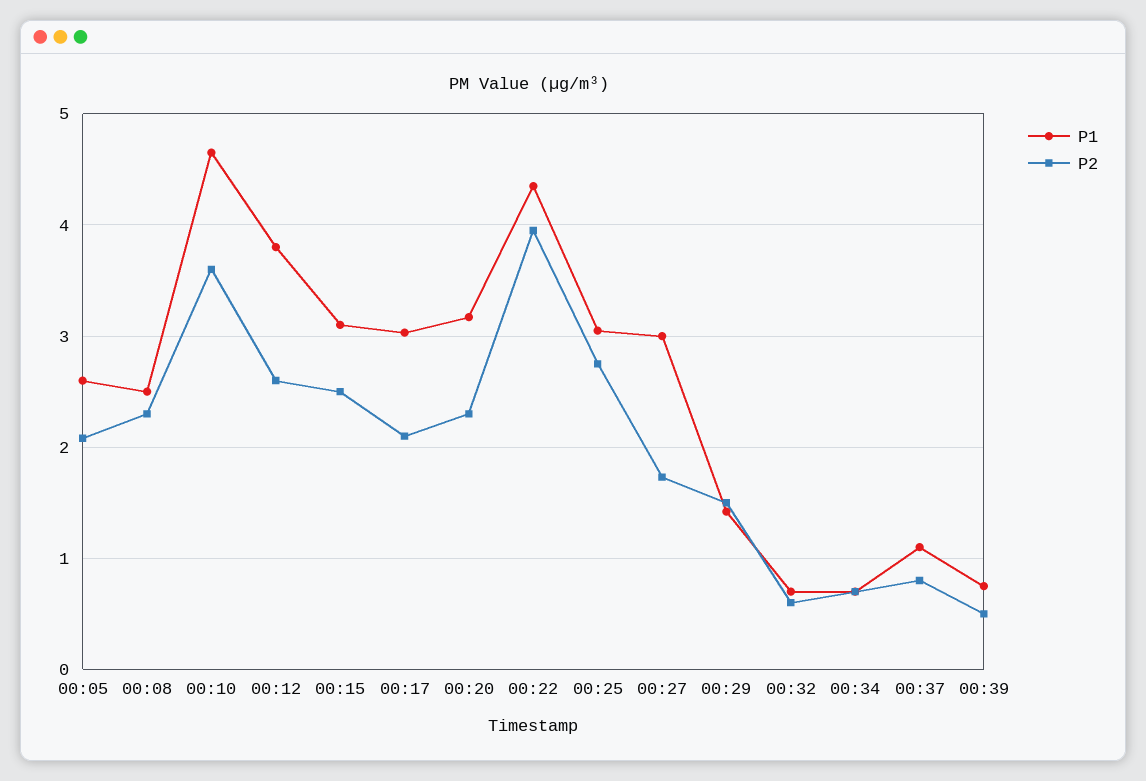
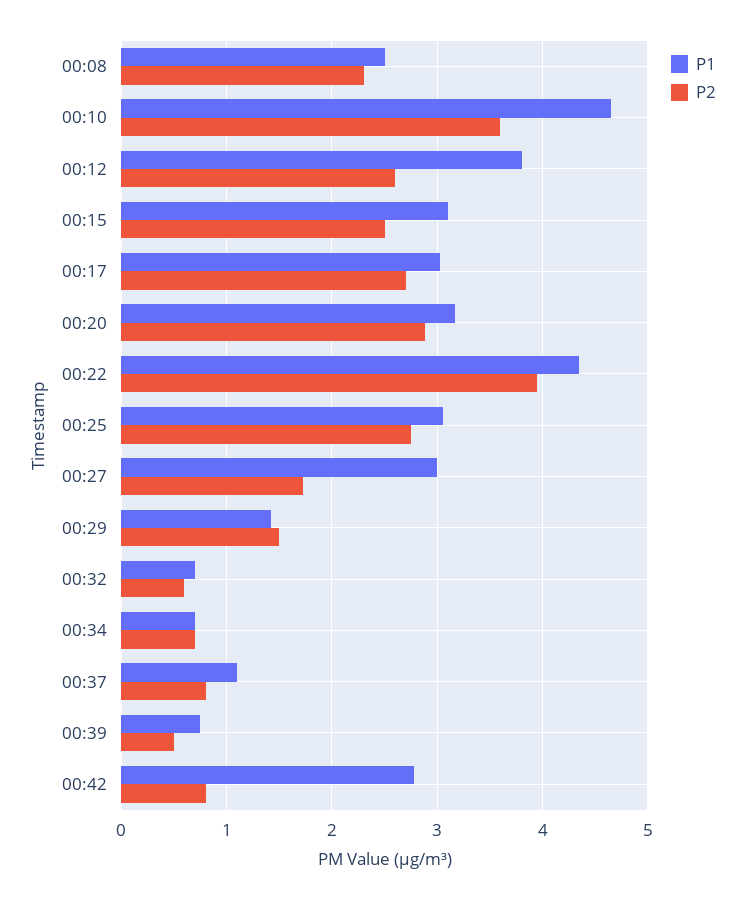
P1, 00:05: 2.6 -> none
P2, 00:05: 2.1 -> none
P2, 00:17: 2.1 -> 2.7
P2, 00:20: 2.3 -> 2.9
P1, 00:42: none -> 2.8
P2, 00:42: none -> 0.8

